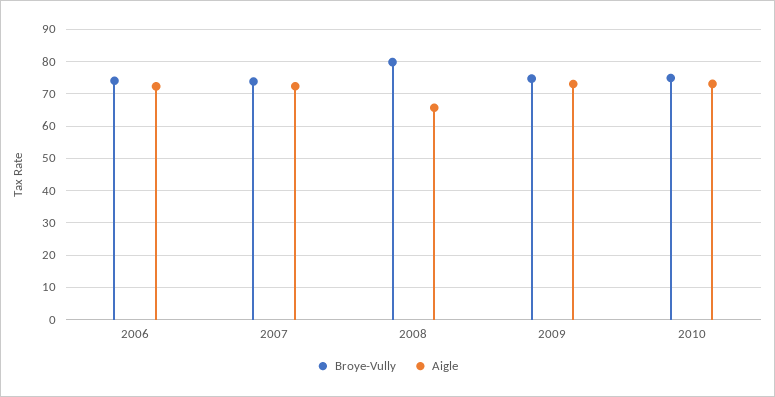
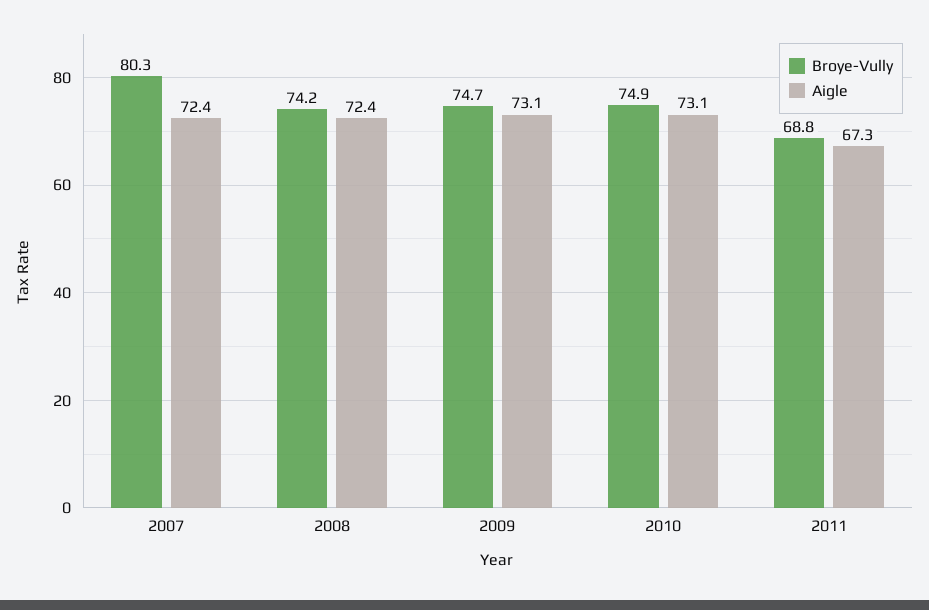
Broye-Vully, 2006: 74 -> none
Aigle, 2006: 72 -> none
Broye-Vully, 2007: 74 -> 80.3
Broye-Vully, 2008: 80 -> 74.2
Aigle, 2008: 66 -> 72.4
Broye-Vully, 2011: none -> 68.8
Aigle, 2011: none -> 67.3

